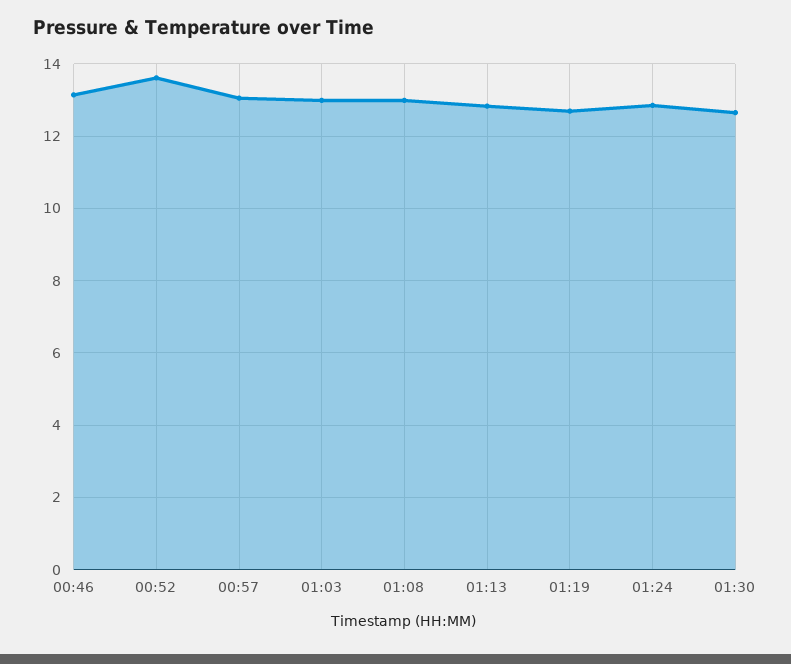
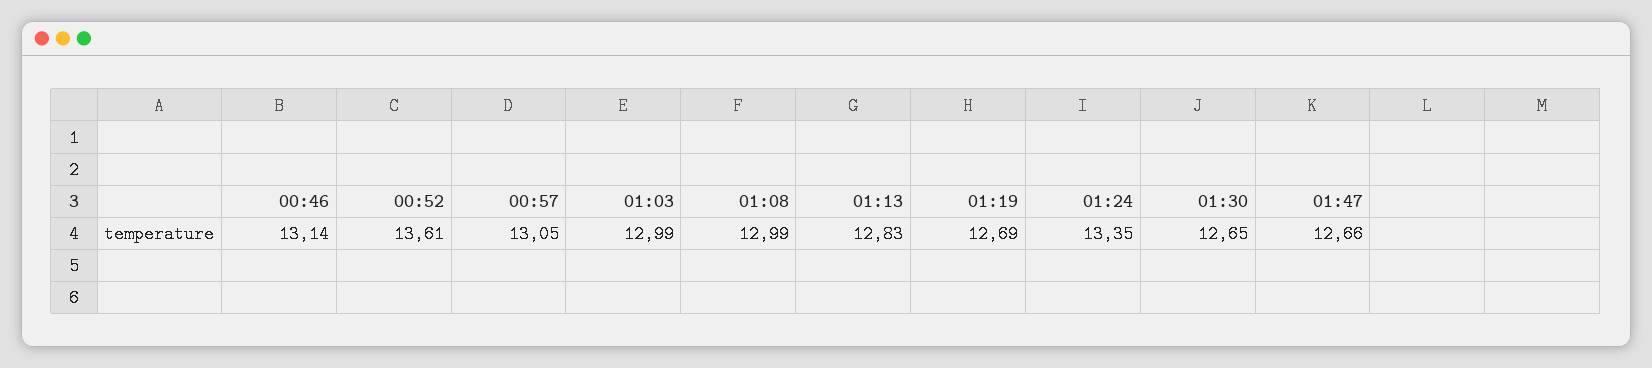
01:24: 12.8 -> 13.35
01:47: none -> 12.66

